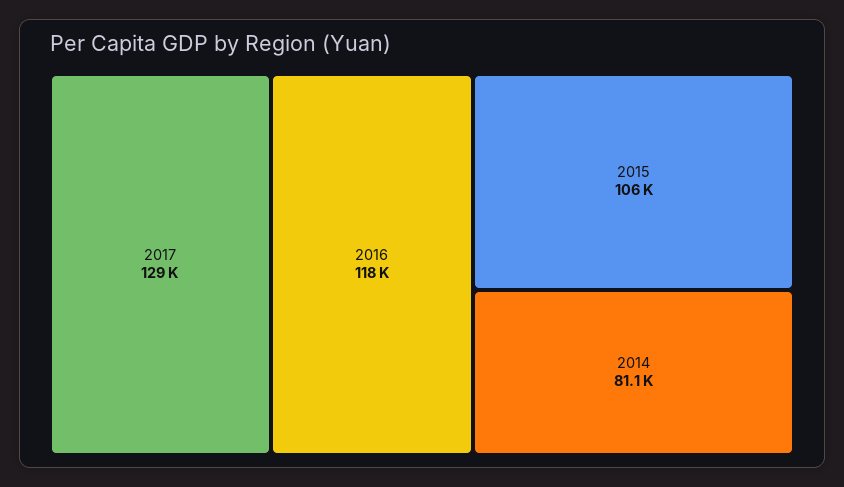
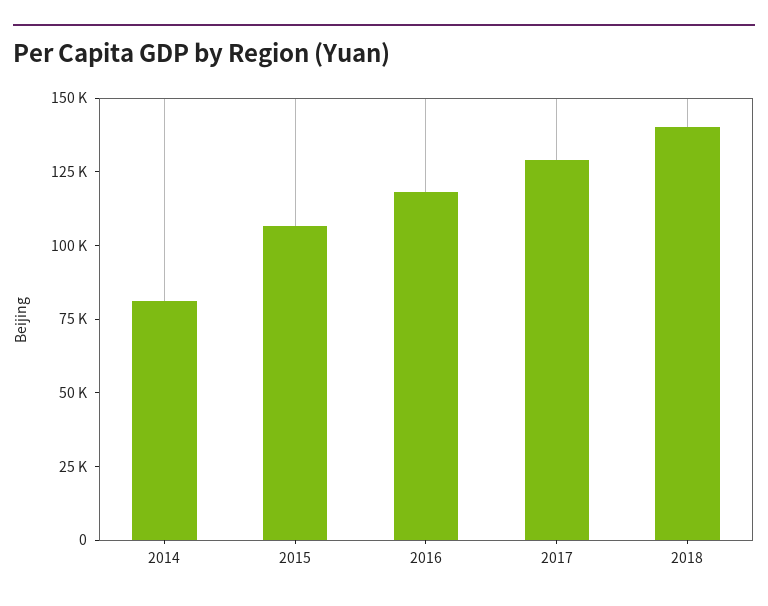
2018: none -> 140000

